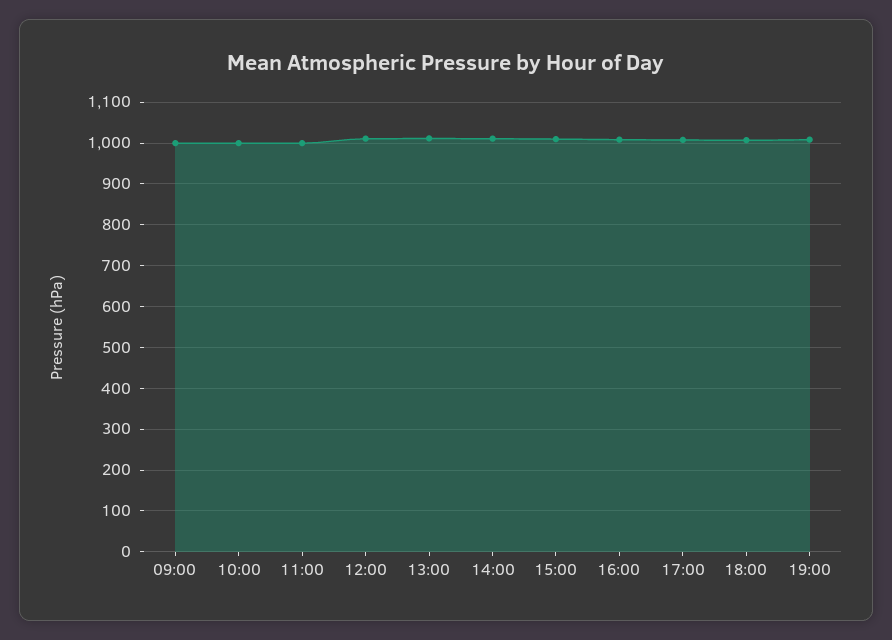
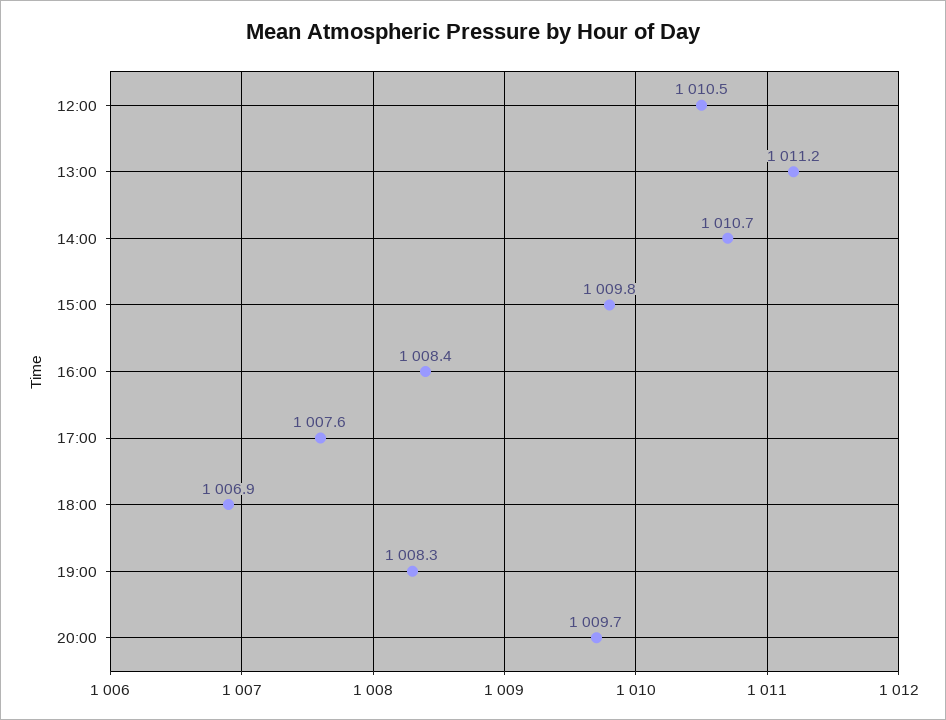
09:00: 1000 -> none
10:00: 1000 -> none
11:00: 1000 -> none
20:00: none -> 1009.7

